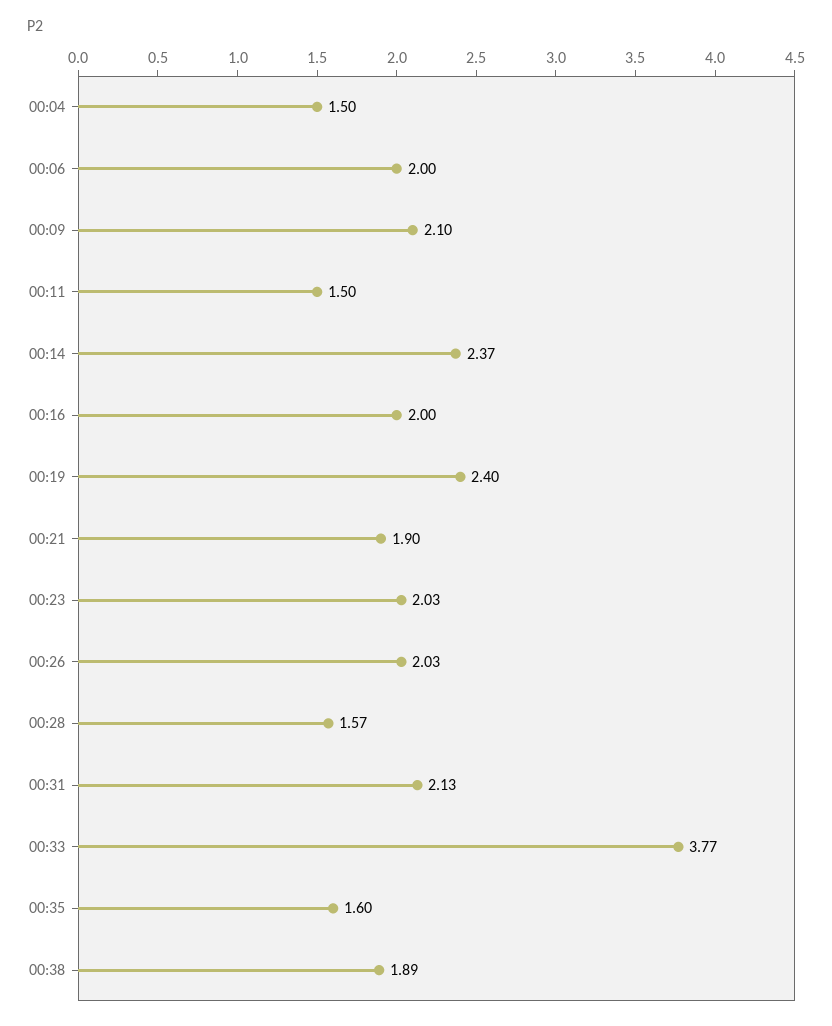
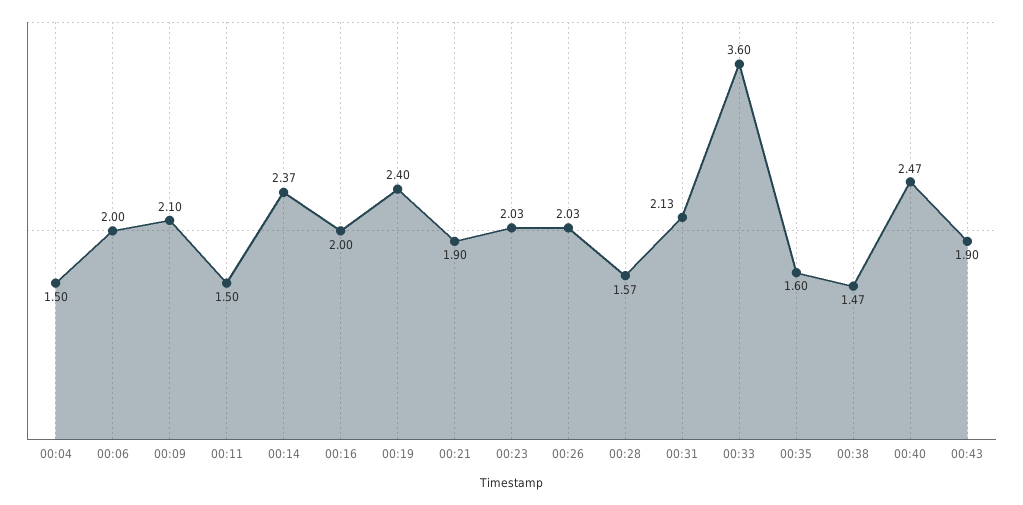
00:33: 3.77 -> 3.6
00:38: 1.89 -> 1.47
00:40: none -> 2.47
00:43: none -> 1.9

